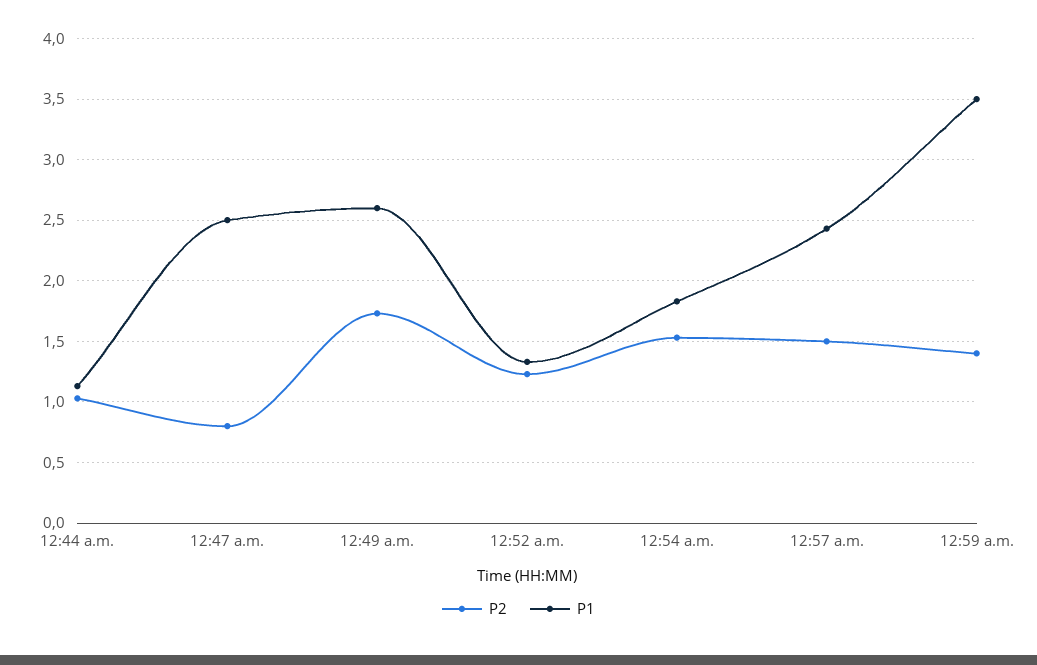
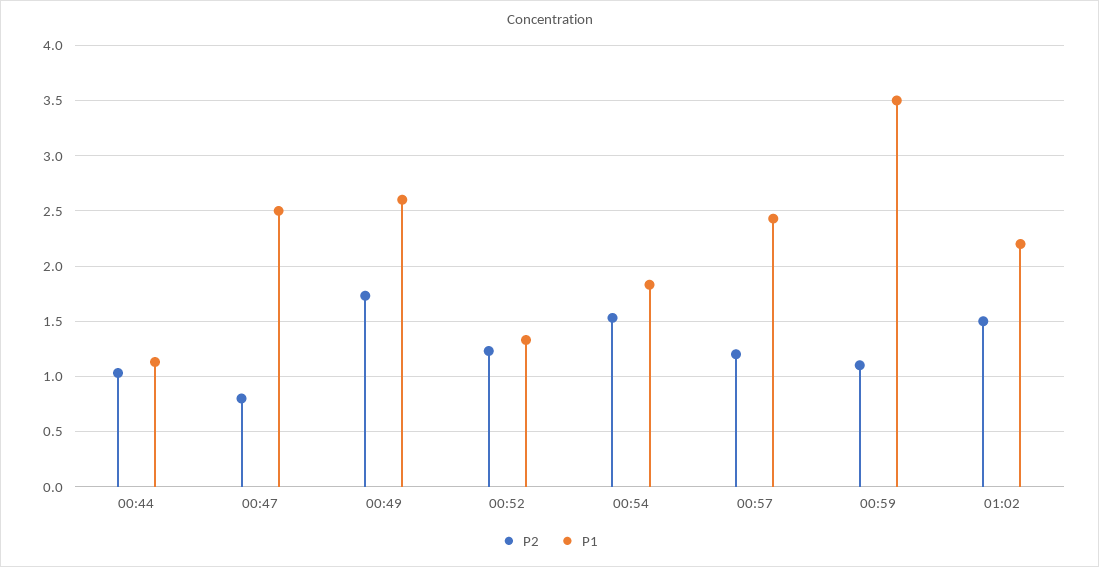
P2, 12:57 a.m.: 1.5 -> 1.2
P2, 12:59 a.m.: 1.4 -> 1.1
P2, 01:02: none -> 1.5
P1, 01:02: none -> 2.2

